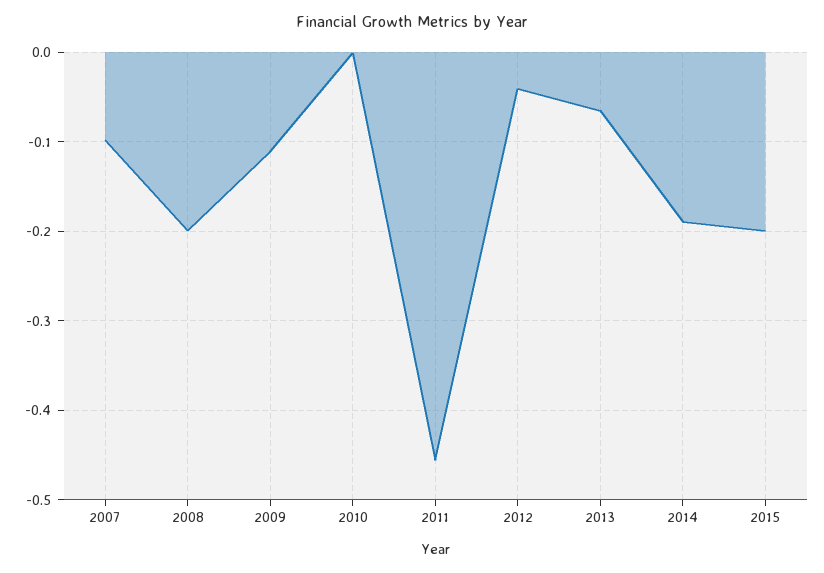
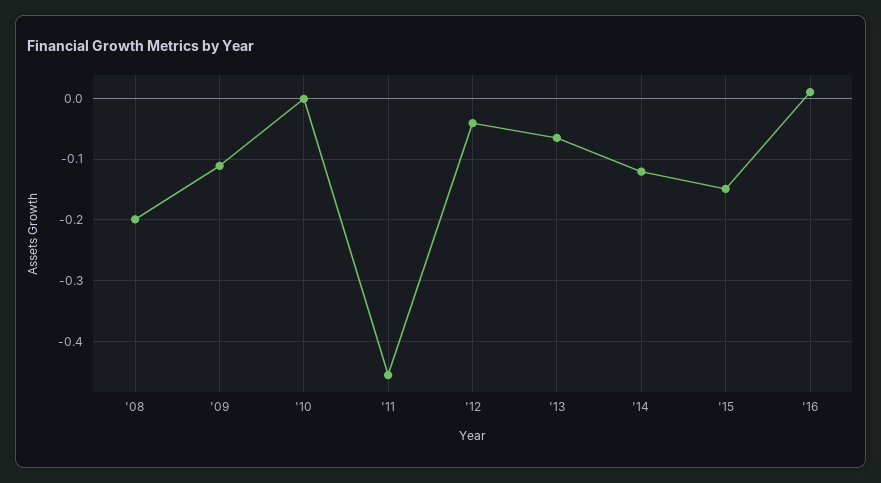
2007: -0.1 -> none
2014: -0.19 -> -0.12
2015: -0.2 -> -0.15
'16: none -> 0.01

